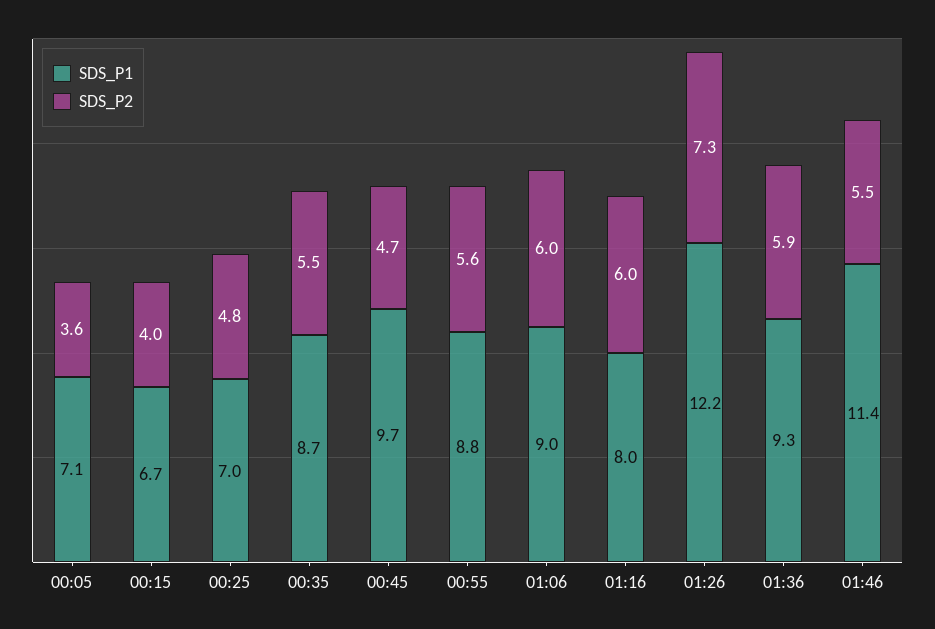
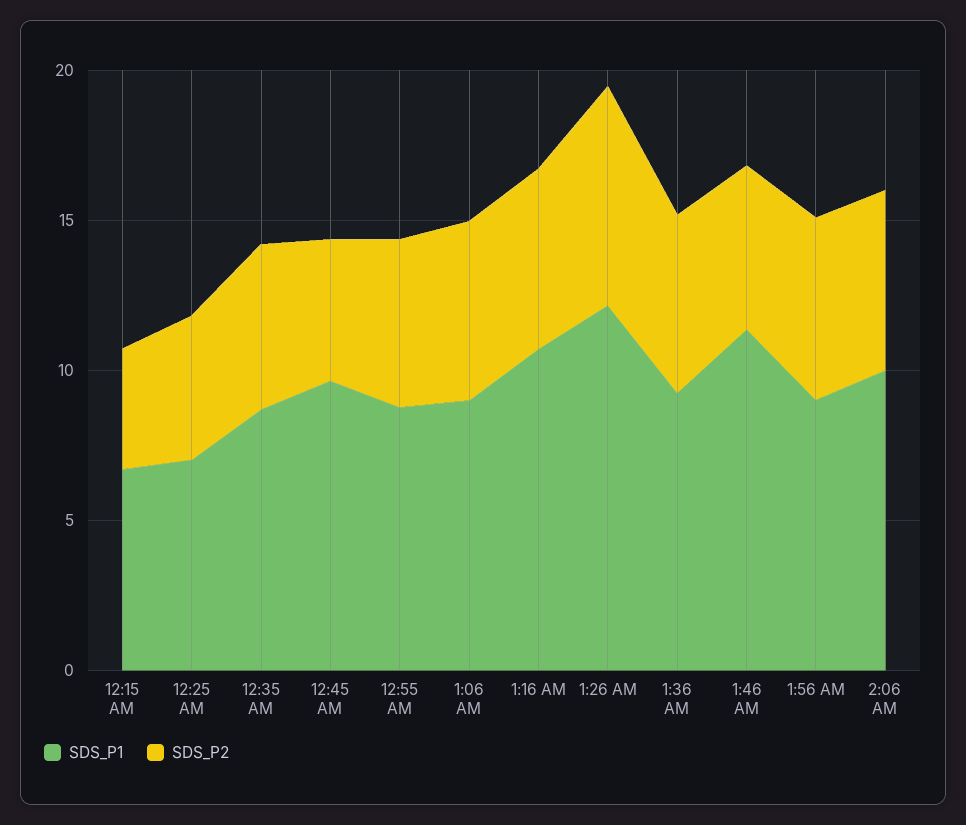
SDS_P1, 00:05: 7.1 -> none
SDS_P2, 00:05: 3.6 -> none
SDS_P1, 01:16: 8 -> 11
SDS_P1, 1:56 AM: none -> 9
SDS_P2, 1:56 AM: none -> 6
SDS_P1, 2:06 AM: none -> 10
SDS_P2, 2:06 AM: none -> 6

